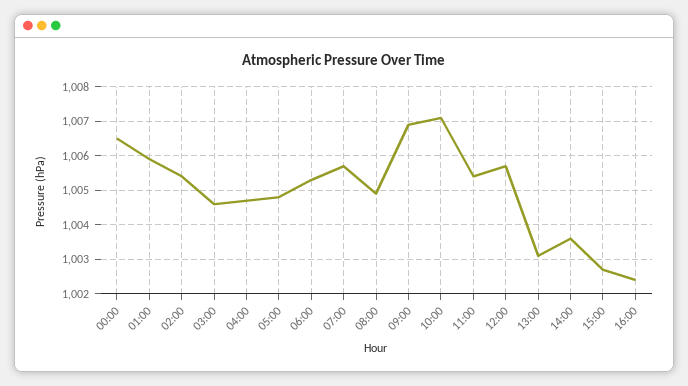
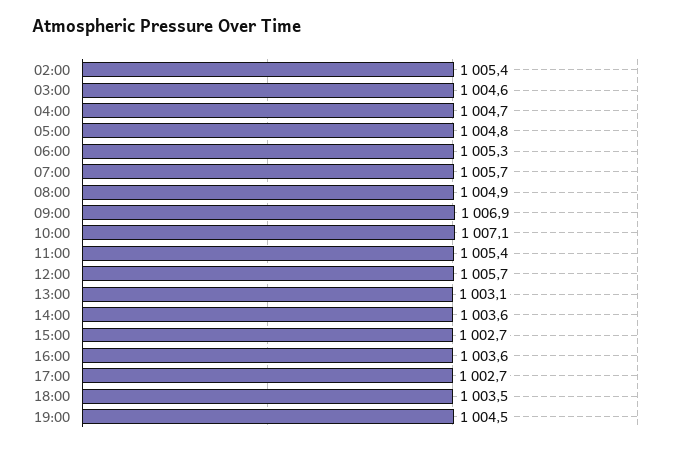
00:00: 1006.5 -> none
01:00: 1006 -> none
16:00: 1002.5 -> 1003.6
17:00: none -> 1002.7
18:00: none -> 1003.5
19:00: none -> 1004.5

